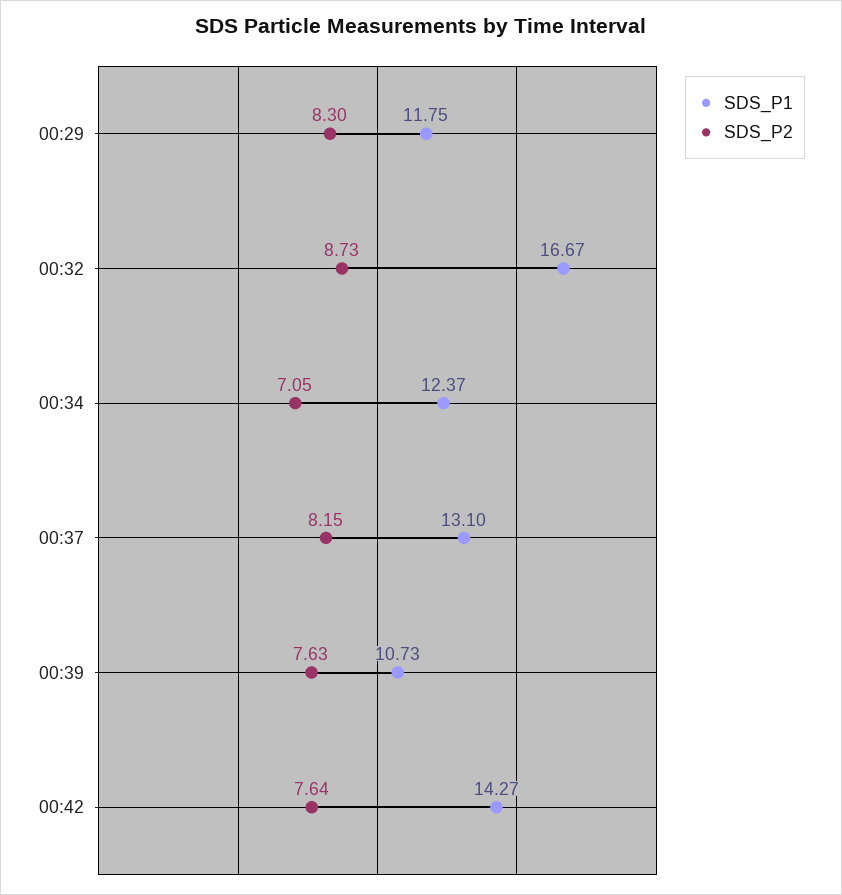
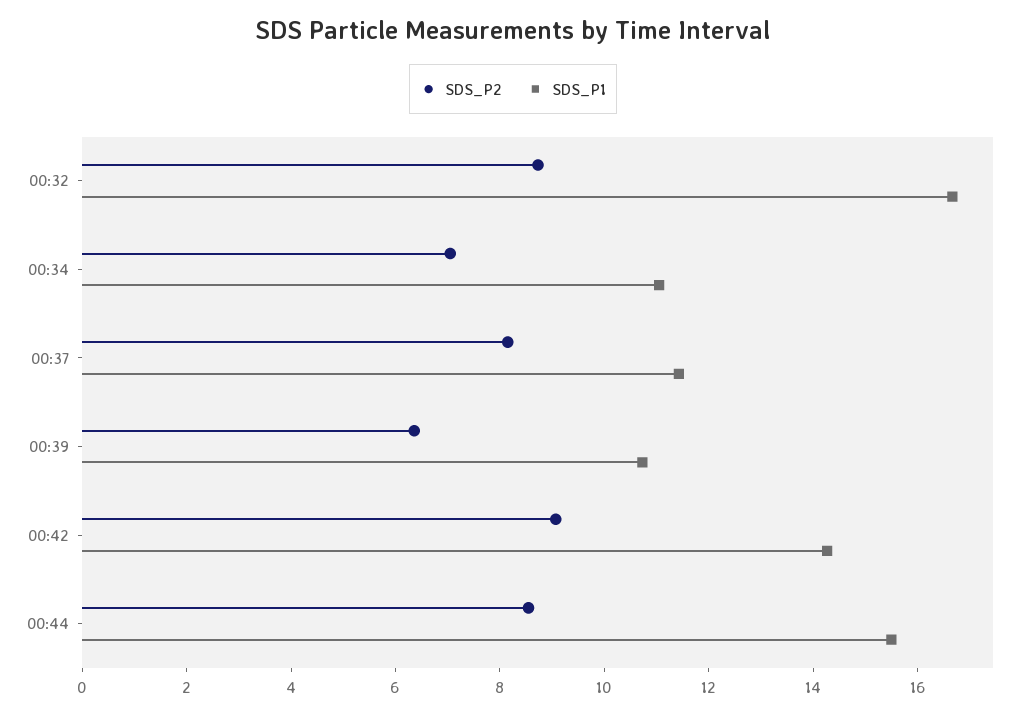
SDS_P1, 00:29: 11.75 -> none
SDS_P2, 00:29: 8.3 -> none
SDS_P1, 00:34: 12.37 -> 11
SDS_P1, 00:37: 13.1 -> 11.5
SDS_P2, 00:39: 7.63 -> 6.5
SDS_P2, 00:42: 7.64 -> 9
SDS_P2, 00:44: none -> 8.5
SDS_P1, 00:44: none -> 15.5

